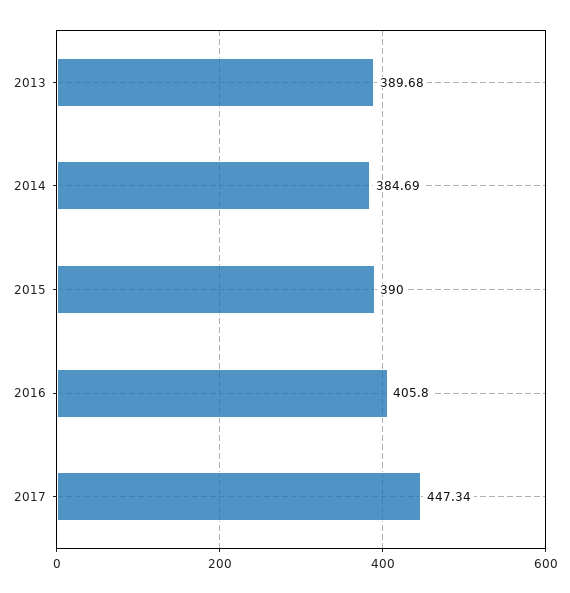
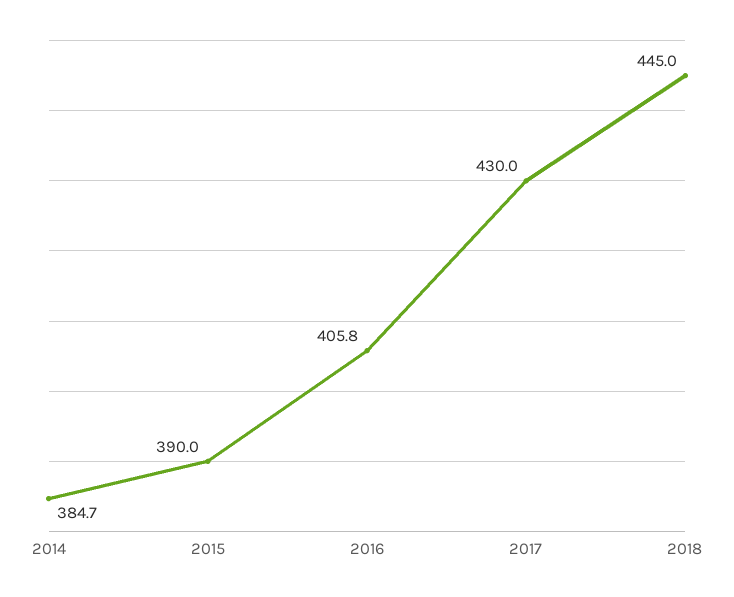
2013: 389.68 -> none
2017: 447.34 -> 430
2018: none -> 445

